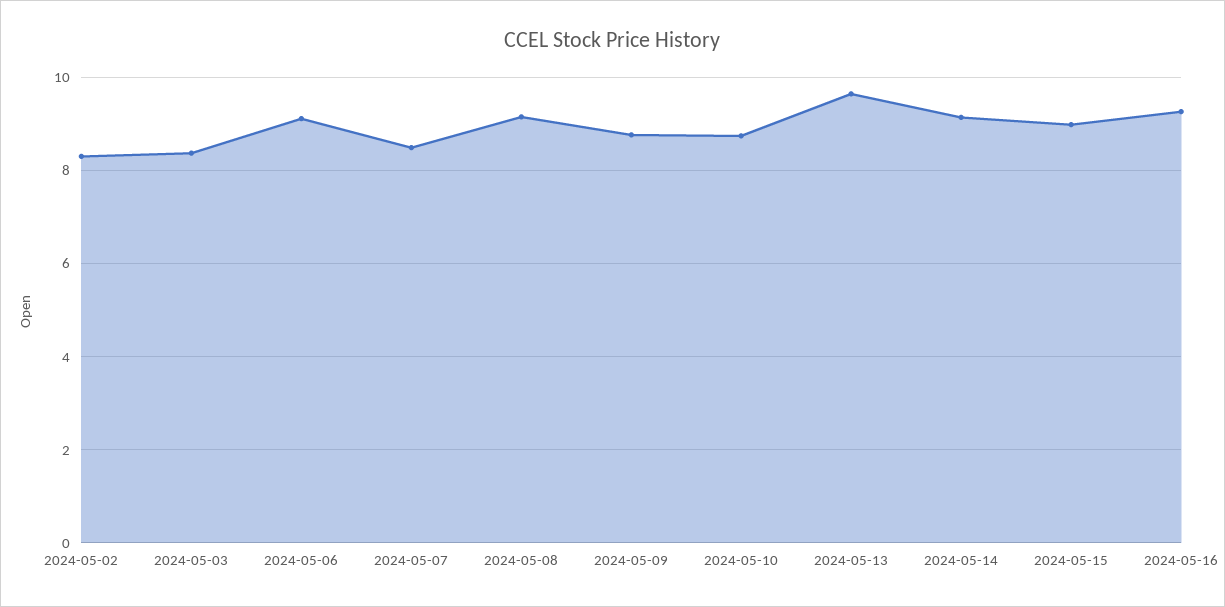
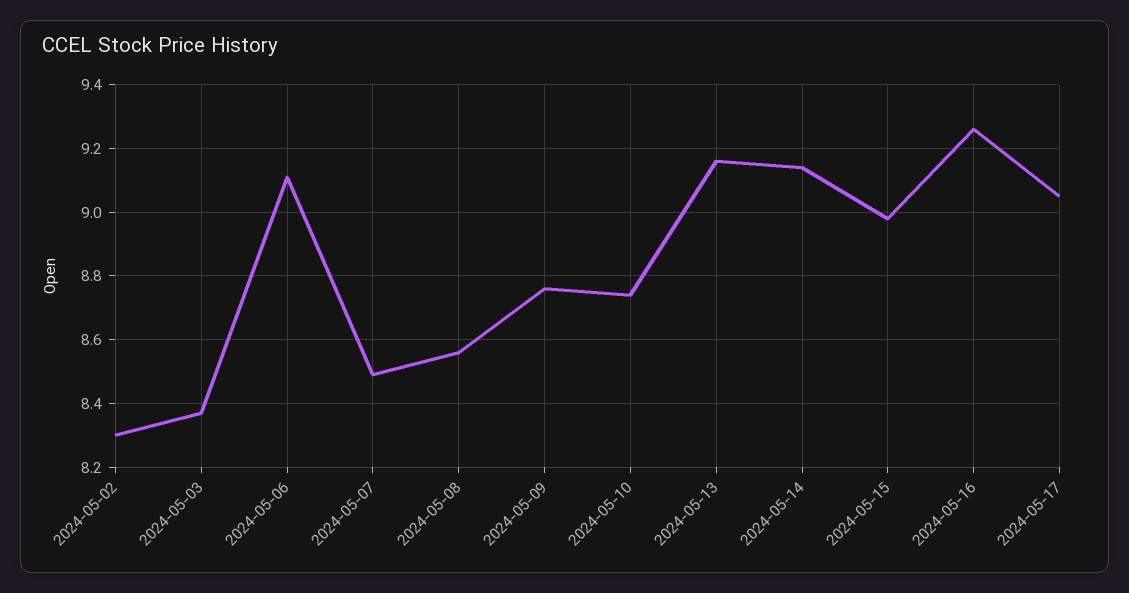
2024-05-08: 9.2 -> 8.55
2024-05-13: 9.6 -> 9.15
2024-05-17: none -> 9.05

